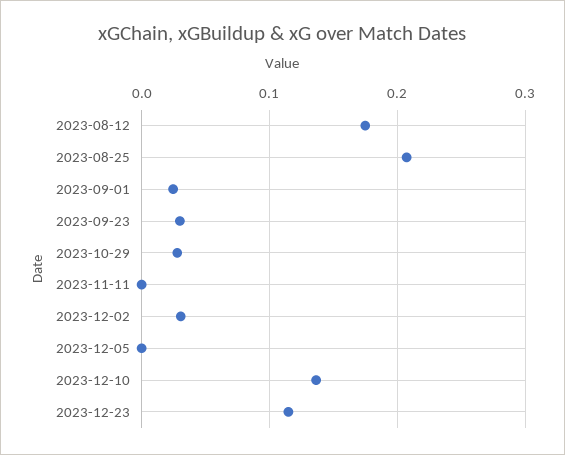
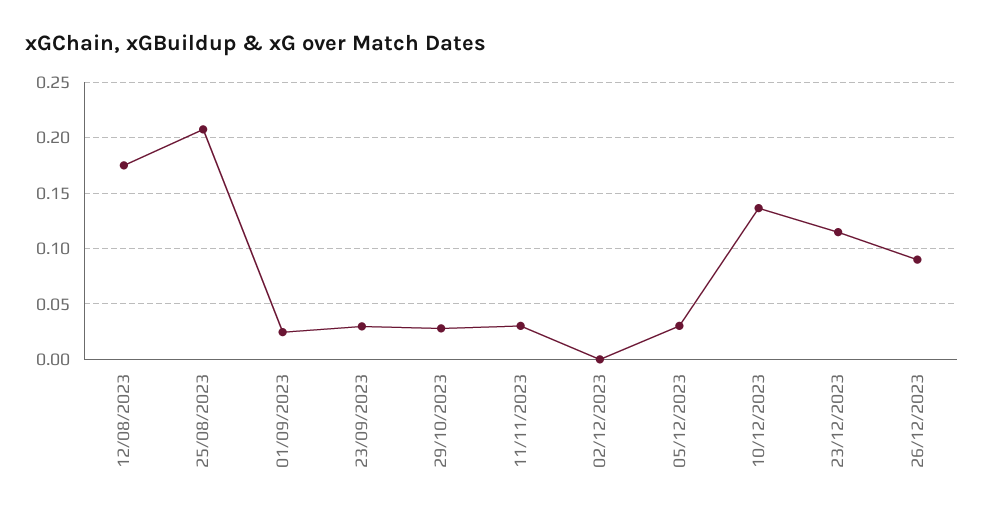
2023-11-11: 0 -> 0.03
2023-12-02: 0.03 -> 0
2023-12-05: 0 -> 0.03
26/12/2023: none -> 0.09

